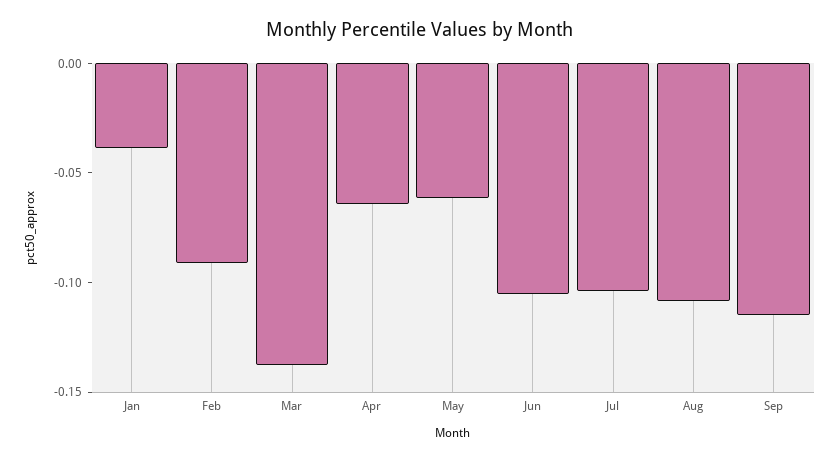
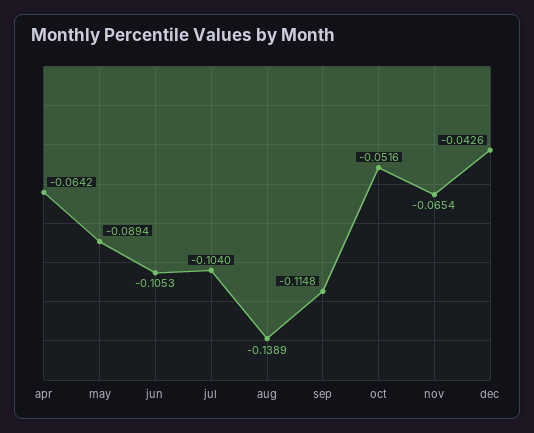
Jan: -0.04 -> none
Feb: -0.09 -> none
Mar: -0.14 -> none
May: -0.06 -> -0.0894
Aug: -0.11 -> -0.1389
oct: none -> -0.0516
nov: none -> -0.0654
dec: none -> -0.0426

